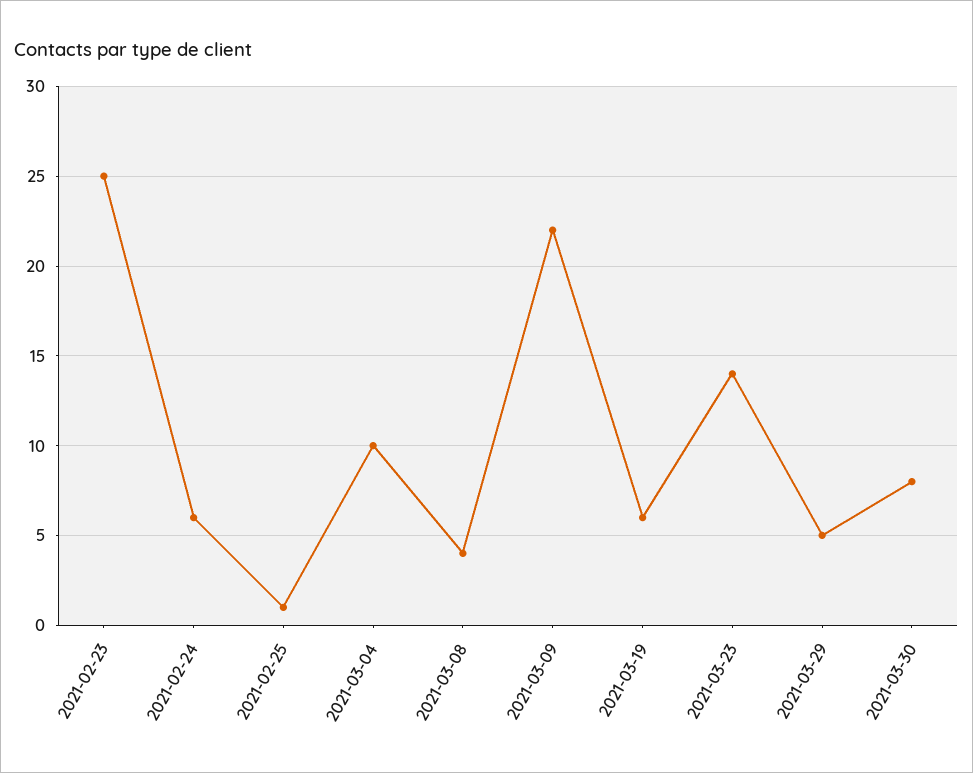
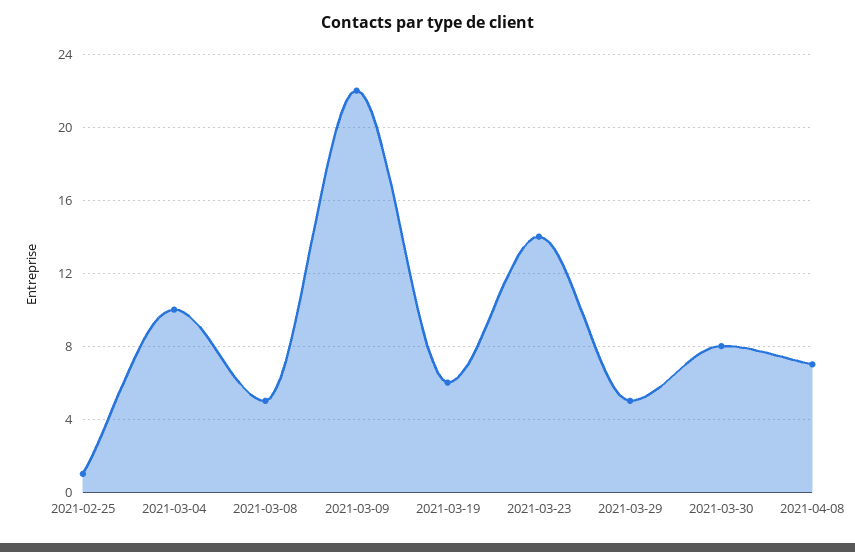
2021-02-23: 25 -> none
2021-02-24: 6 -> none
2021-03-08: 4 -> 5
2021-04-08: none -> 7

